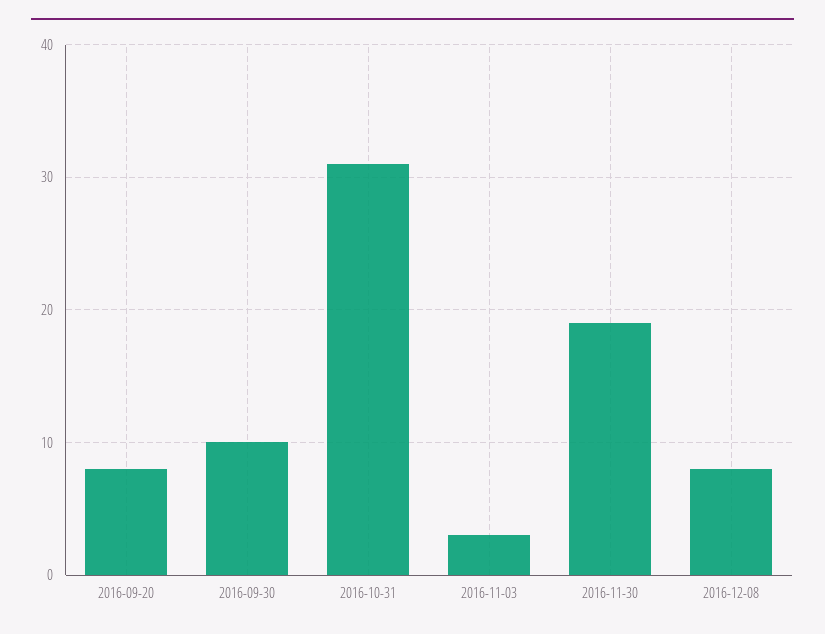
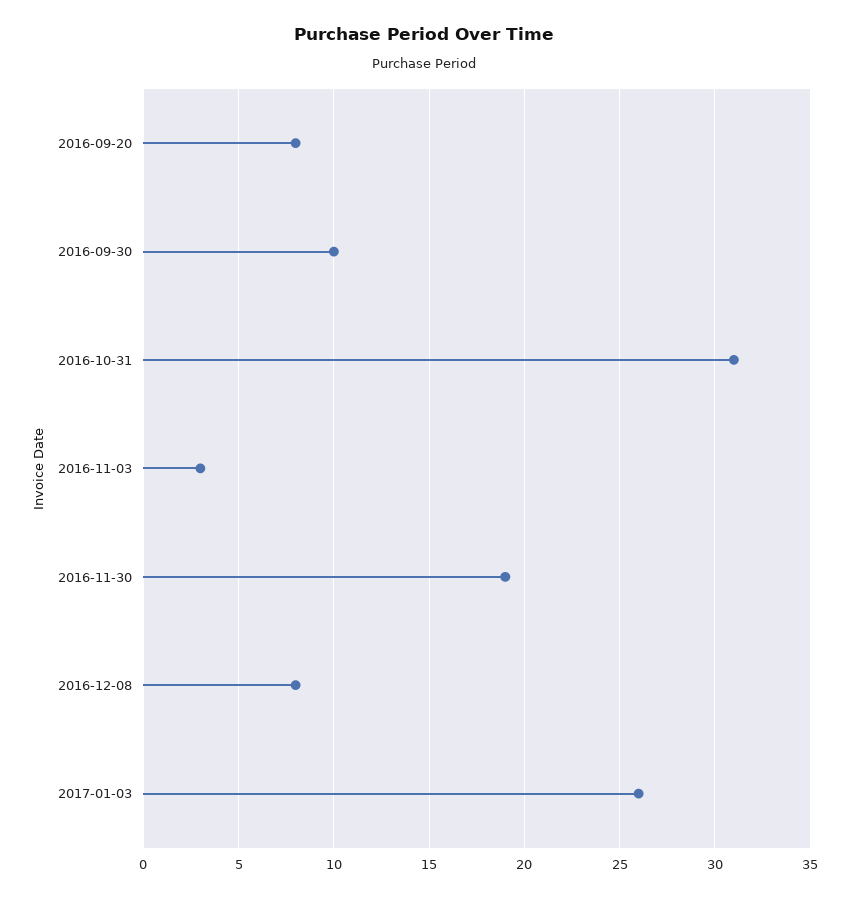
2017-01-03: none -> 26

